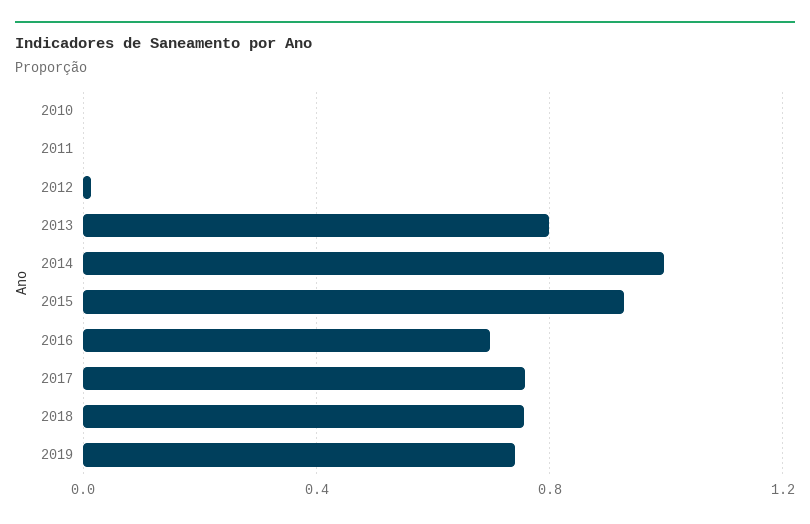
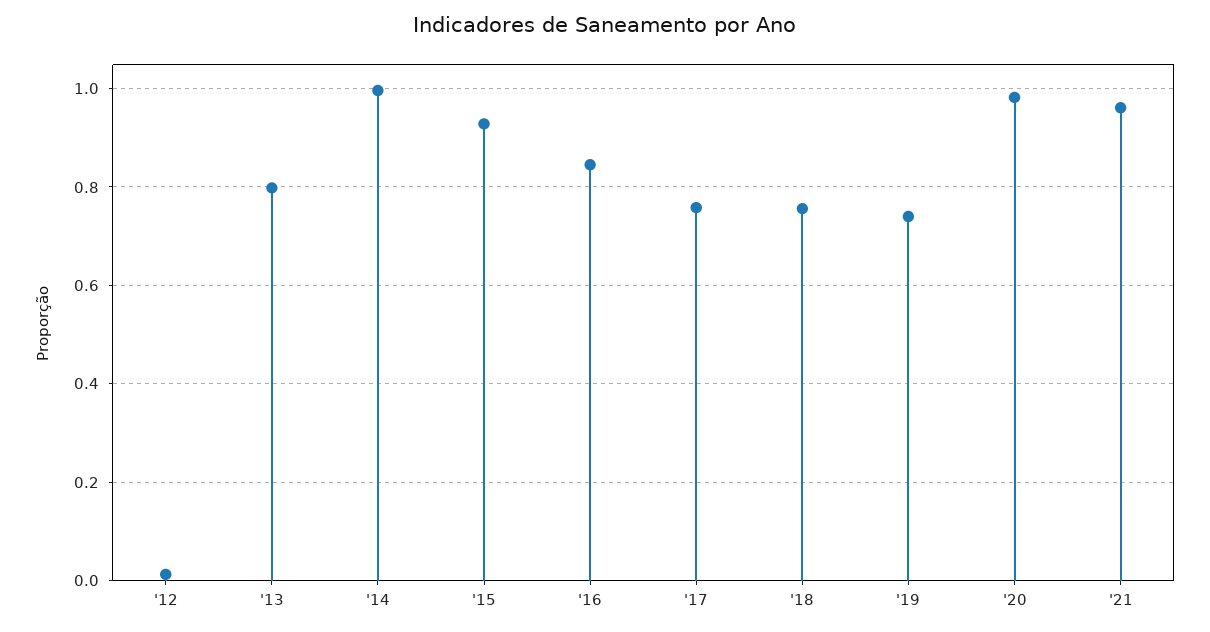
2010: 0 -> none
2011: 0 -> none
2016: 0.7 -> 0.84
'20: none -> 0.98
'21: none -> 0.96

